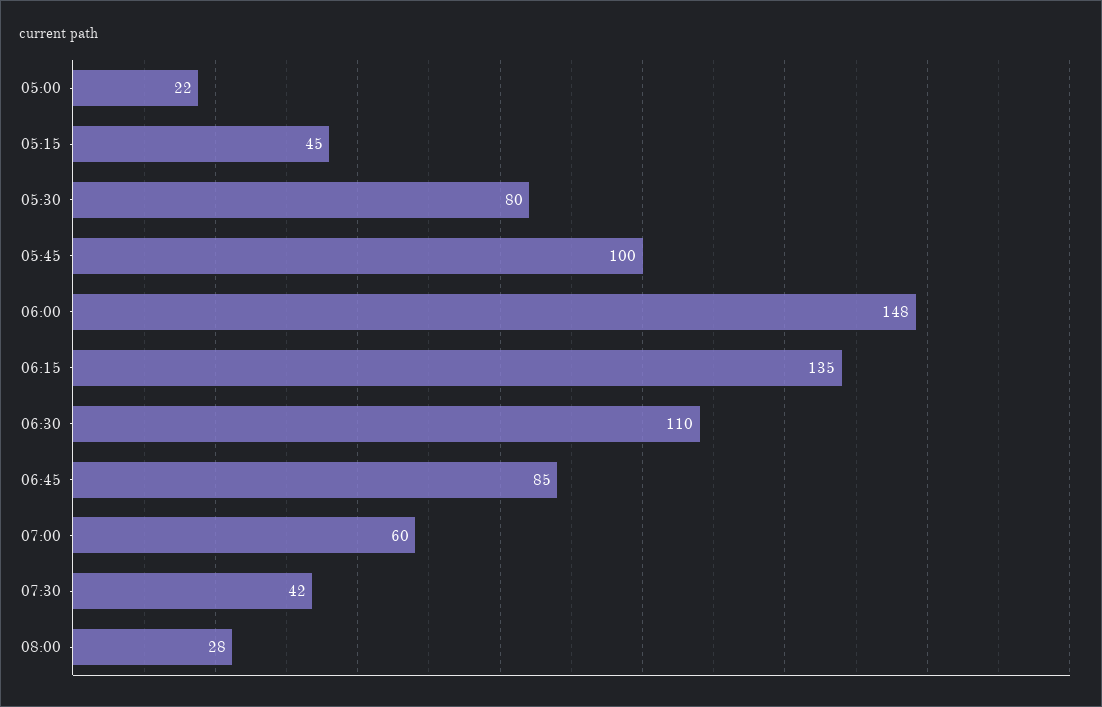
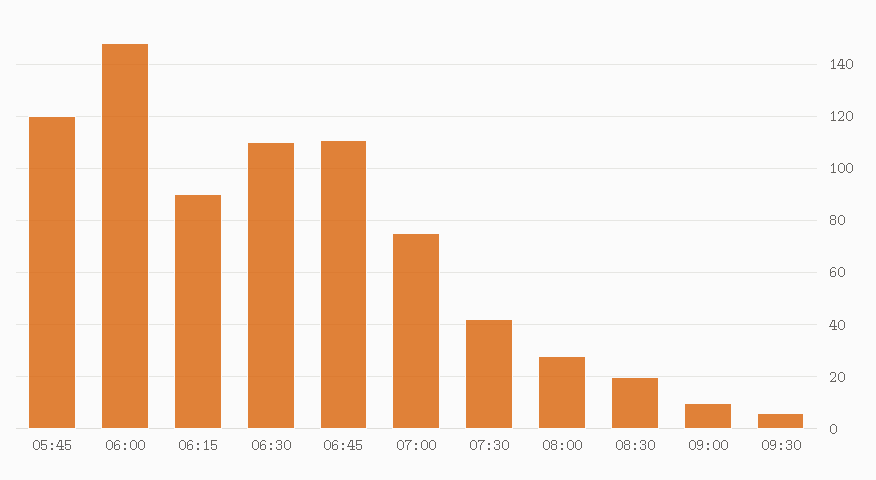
05:00: 22 -> none
05:15: 45 -> none
05:30: 80 -> none
05:45: 100 -> 120
06:15: 135 -> 90
06:45: 85 -> 110
07:00: 60 -> 75
08:30: none -> 20
09:00: none -> 10
09:30: none -> 5

